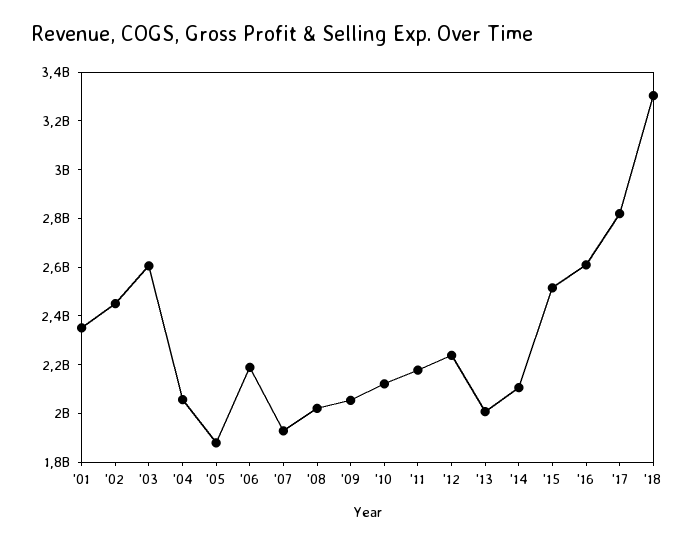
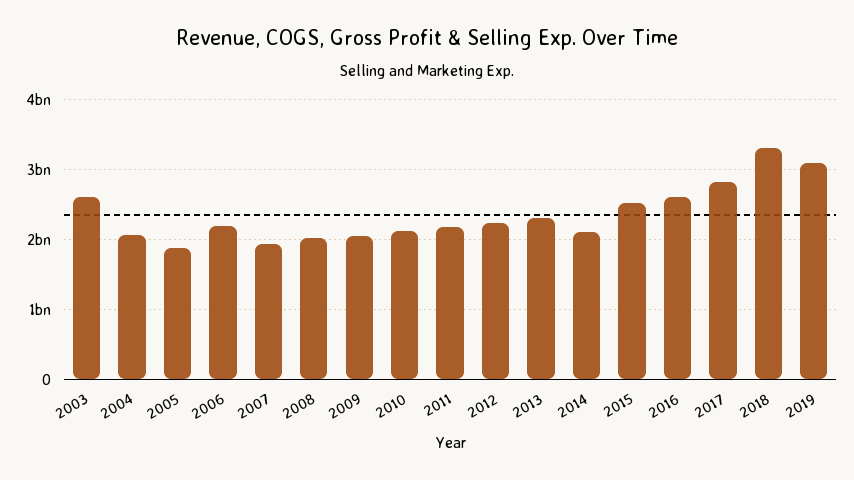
'01: 2350000000 -> none
'02: 2450000000 -> none
'13: 2000000000 -> 2300000000
2019: none -> 3100000000

